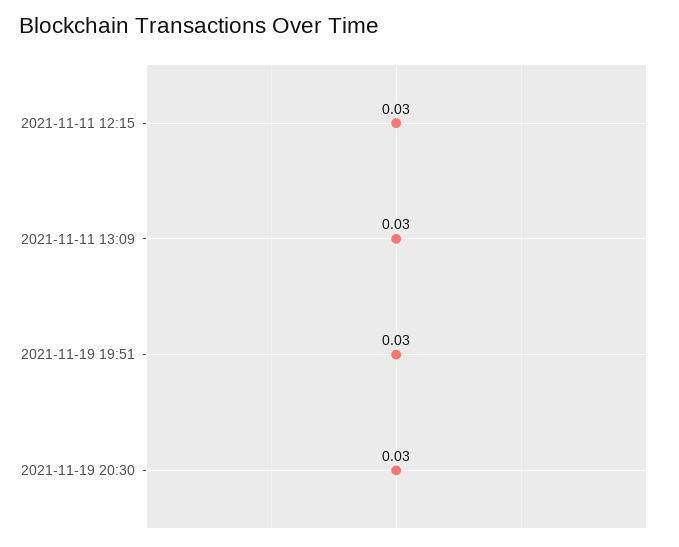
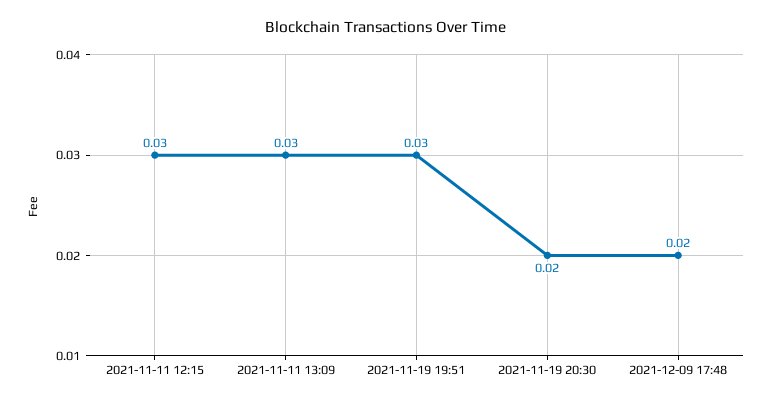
2021-11-19 20:30: 0.03 -> 0.02
2021-12-09 17:48: none -> 0.02

